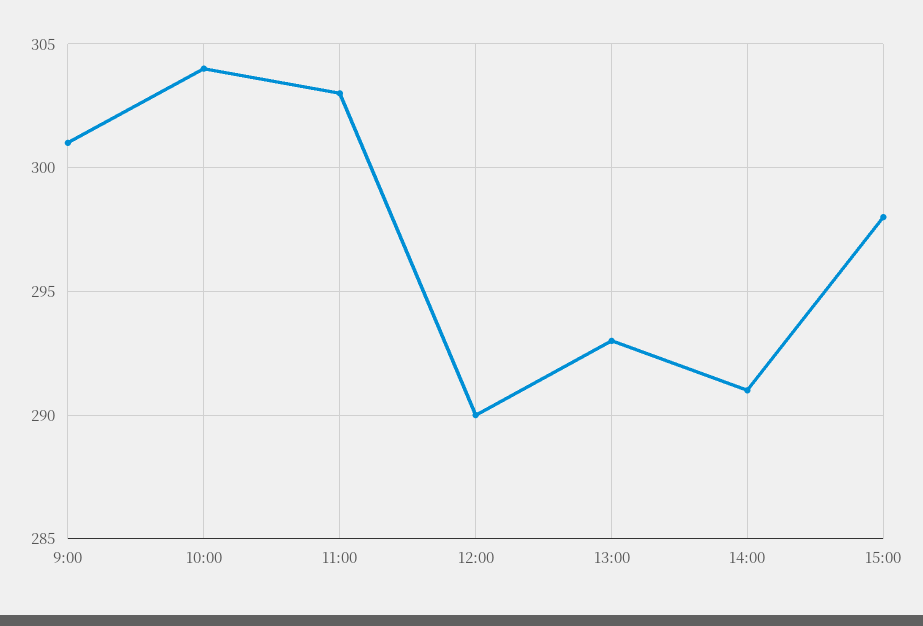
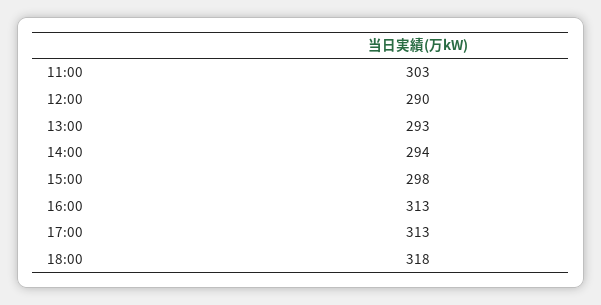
9:00: 301 -> none
10:00: 304 -> none
14:00: 291 -> 294
16:00: none -> 313
17:00: none -> 313
18:00: none -> 318

